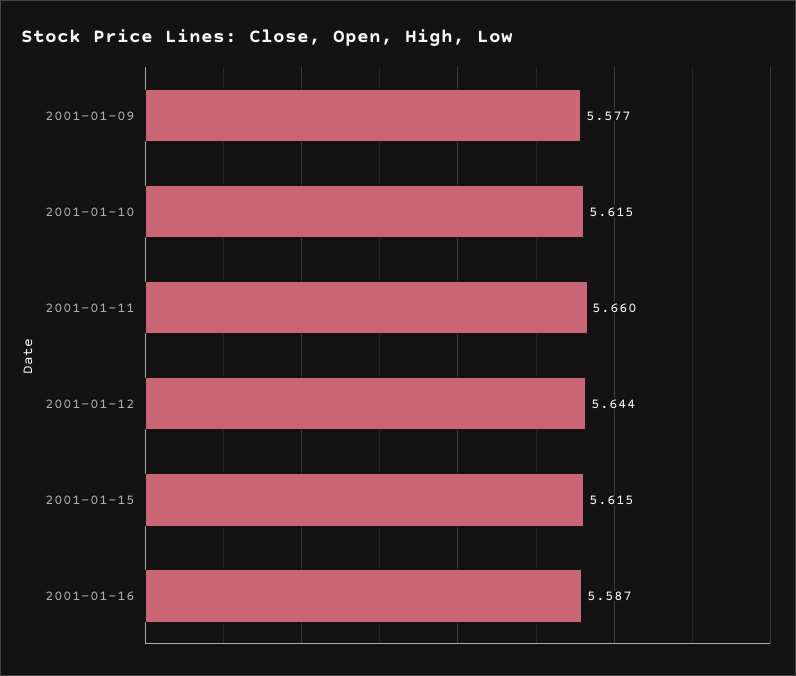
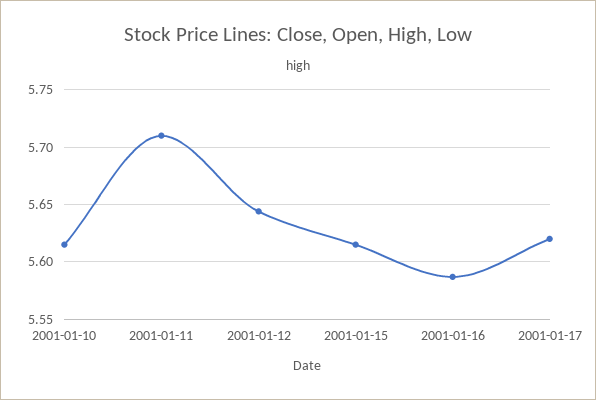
2001-01-09: 5.577 -> none
2001-01-11: 5.66 -> 5.71
2001-01-17: none -> 5.62

